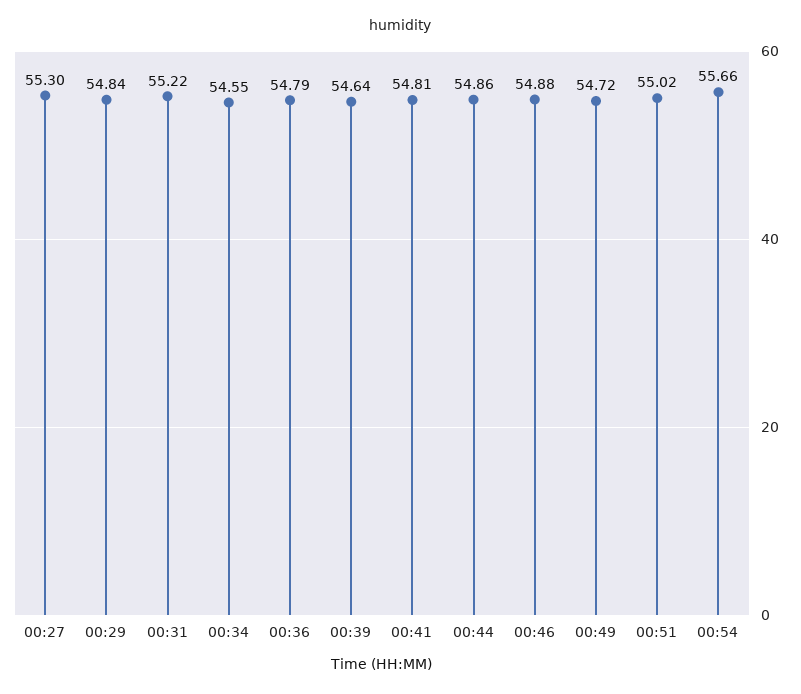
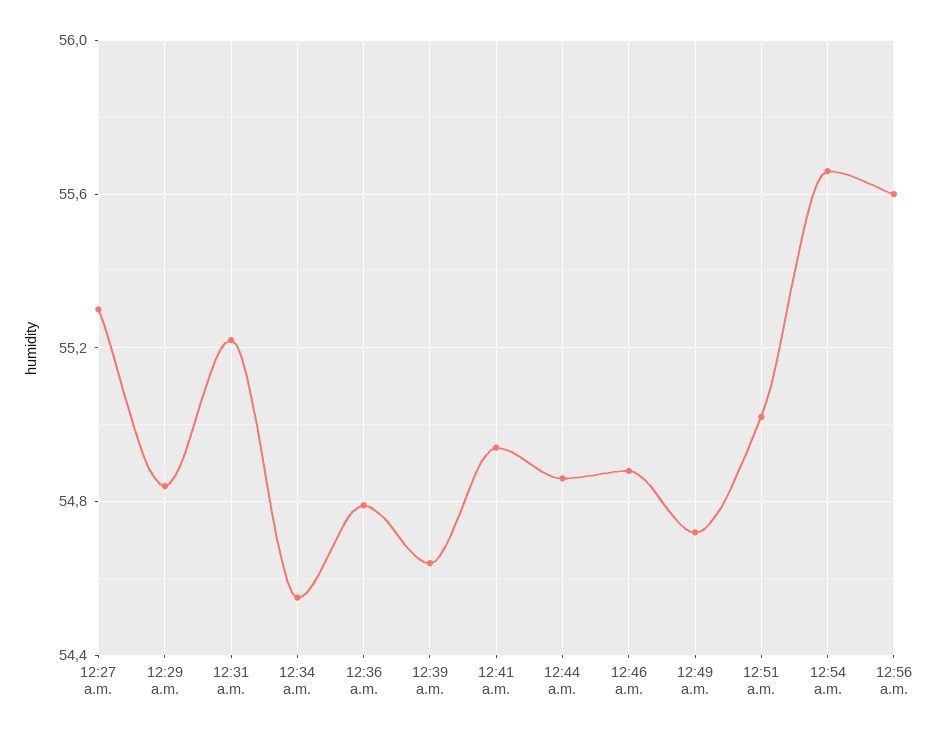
00:41: 54.81 -> 54.95
12:56 a.m.: none -> 55.6

